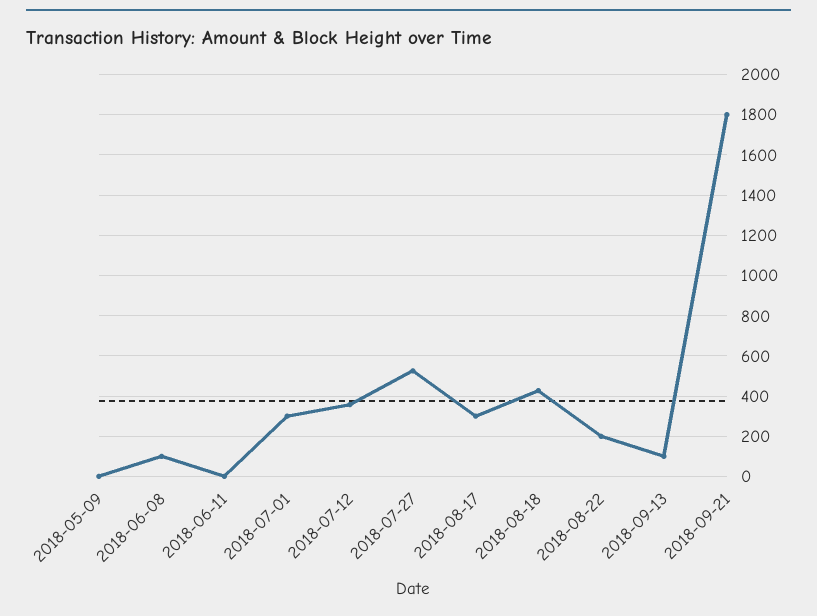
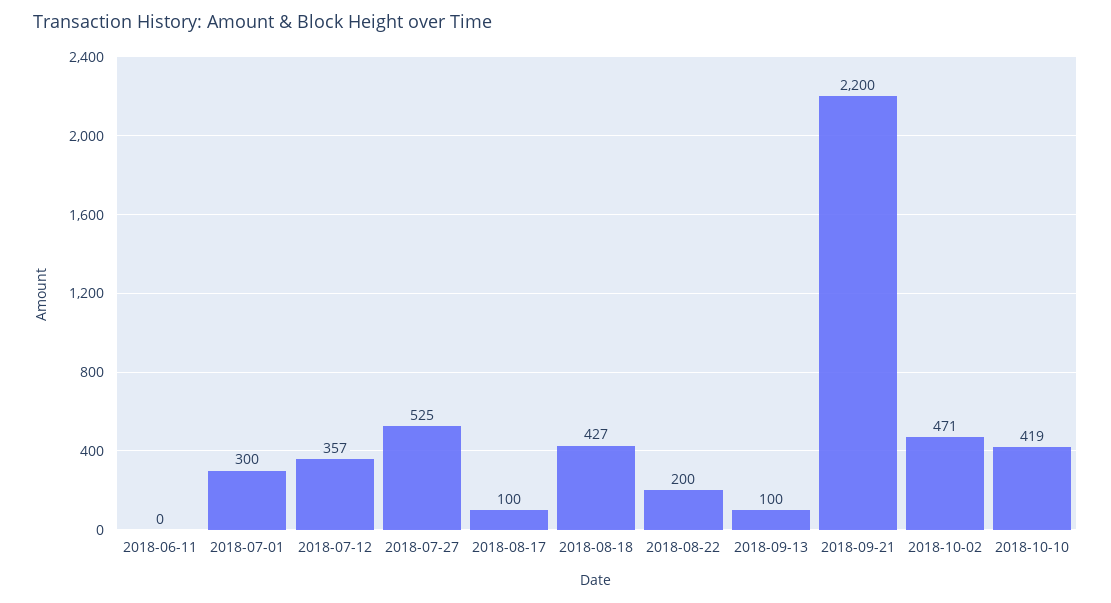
2018-05-09: 0 -> none
2018-06-08: 100 -> none
2018-08-17: 300 -> 100
2018-09-21: 1800 -> 2200
2018-10-02: none -> 471
2018-10-10: none -> 419

